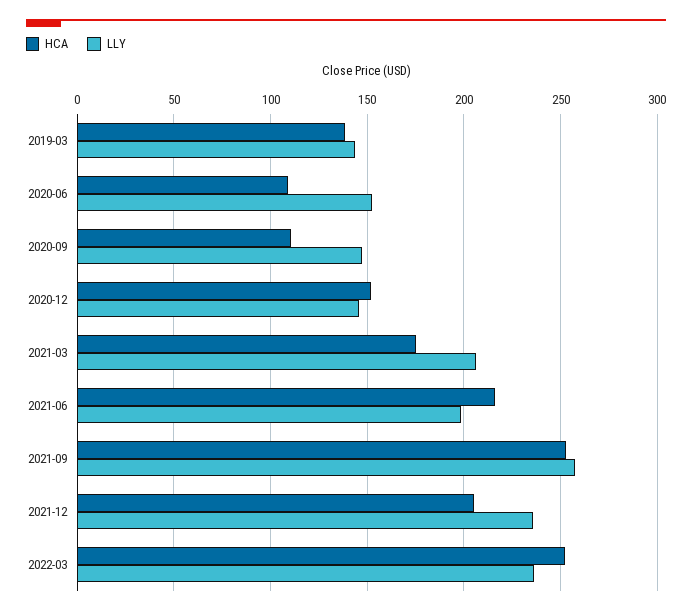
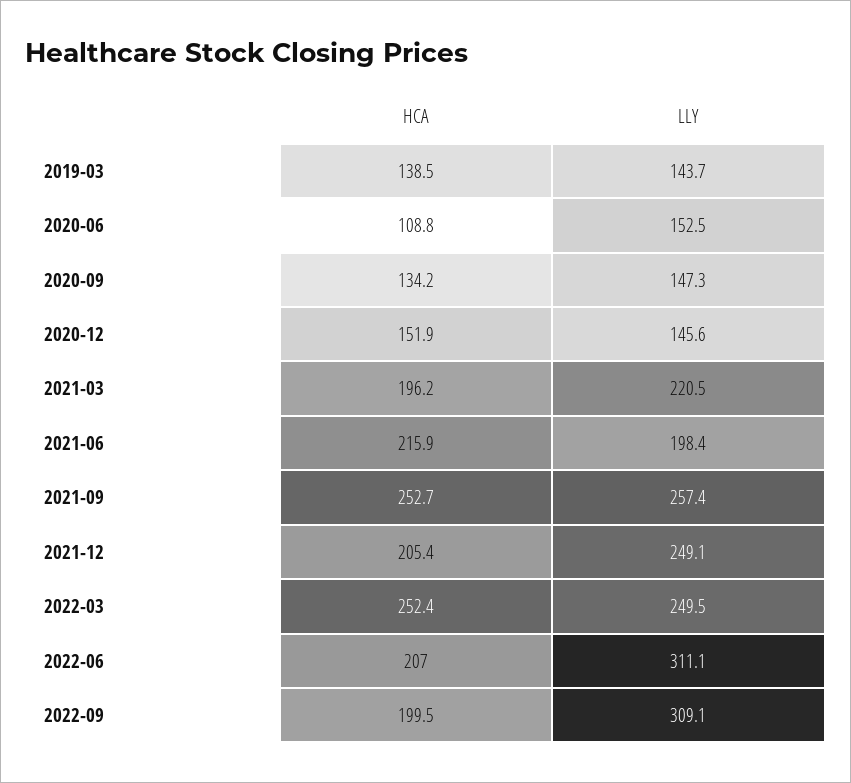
HCA, 2020-09: 110 -> 134.2
HCA, 2021-03: 175 -> 196.2
LLY, 2021-03: 205 -> 220.5
LLY, 2021-12: 235 -> 249.1
LLY, 2022-03: 235 -> 249.5
HCA, 2022-06: none -> 207
LLY, 2022-06: none -> 311.1
HCA, 2022-09: none -> 199.5
LLY, 2022-09: none -> 309.1

